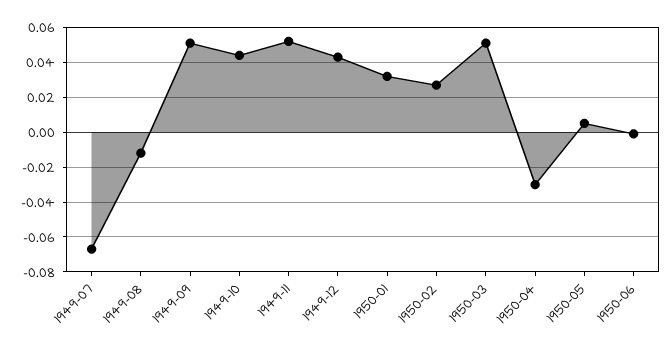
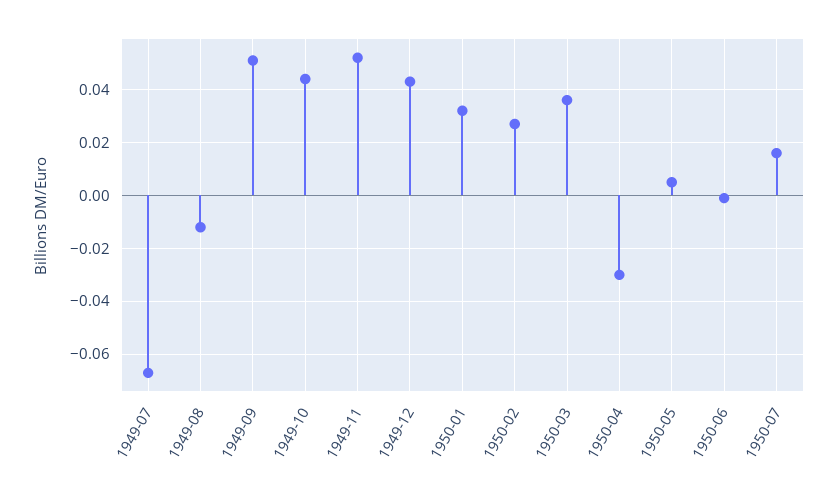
1950-03: 0.05 -> 0.035
1950-07: none -> 0.015

